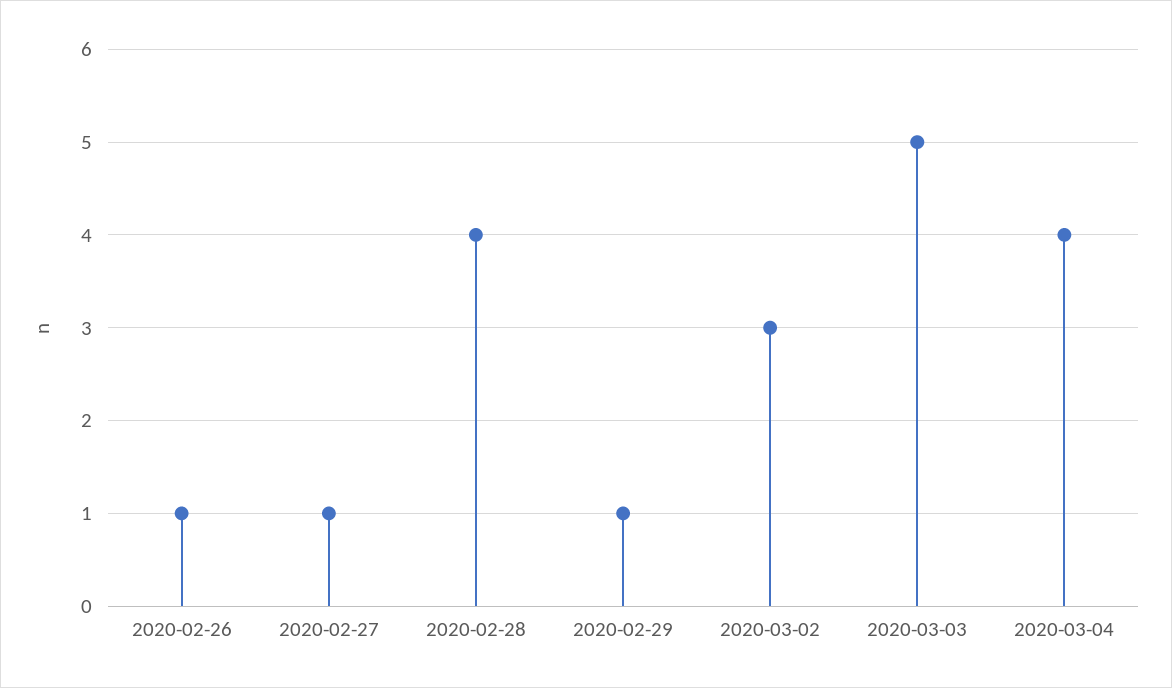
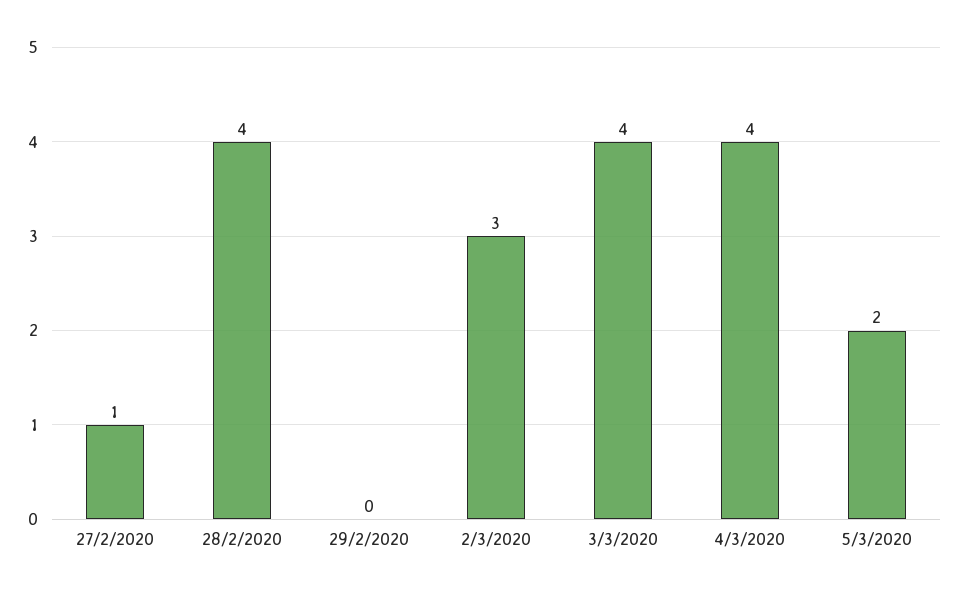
2020-02-26: 1 -> none
2020-02-29: 1 -> 0
2020-03-03: 5 -> 4
5/3/2020: none -> 2

